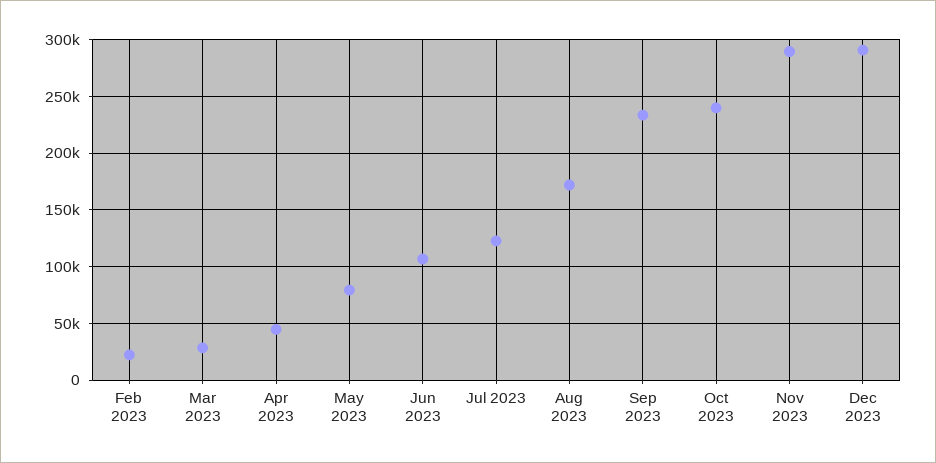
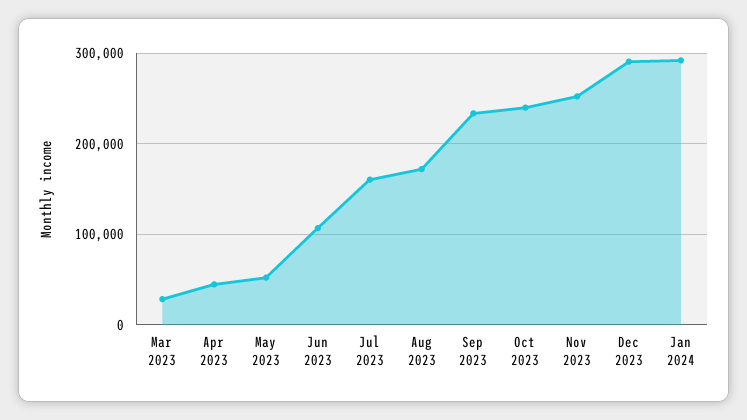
Feb 2023: 20000 -> none
May 2023: 80000 -> 50000
Jul 2023: 120000 -> 160000
Nov 2023: 290000 -> 250000
Jan 2024: none -> 290000

